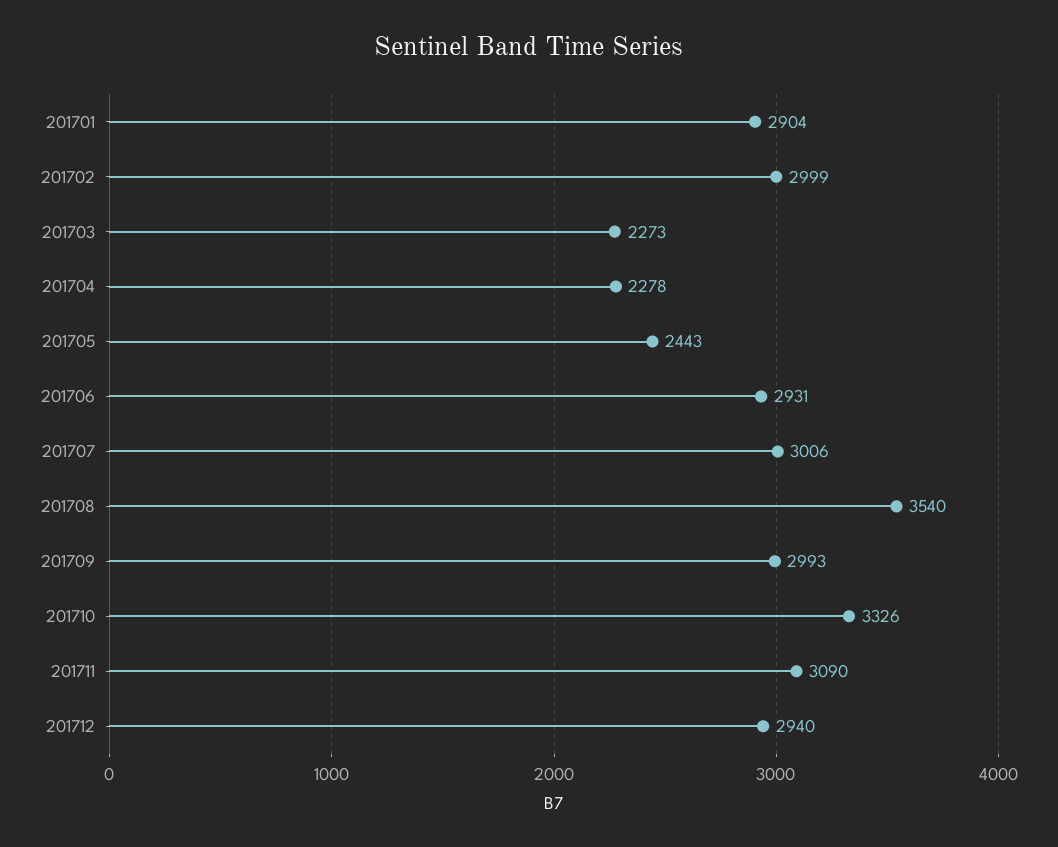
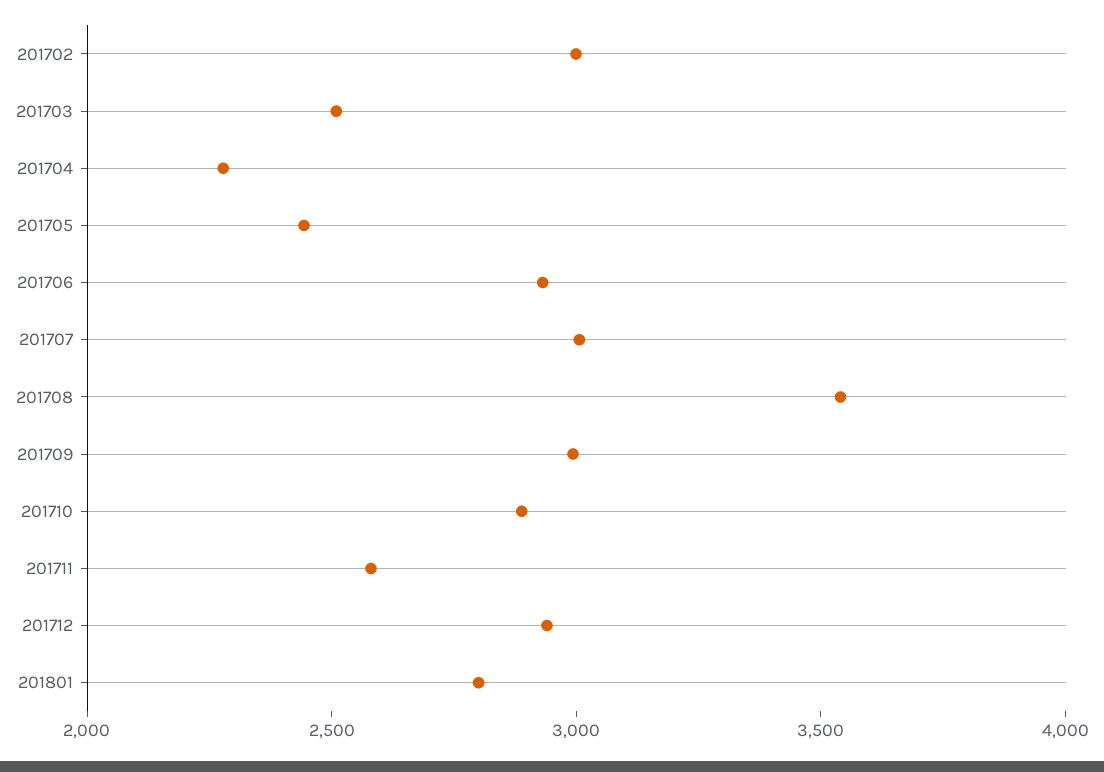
201701: 2904 -> none
201703: 2273 -> 2500
201710: 3326 -> 2900
201711: 3090 -> 2600
201801: none -> 2800

